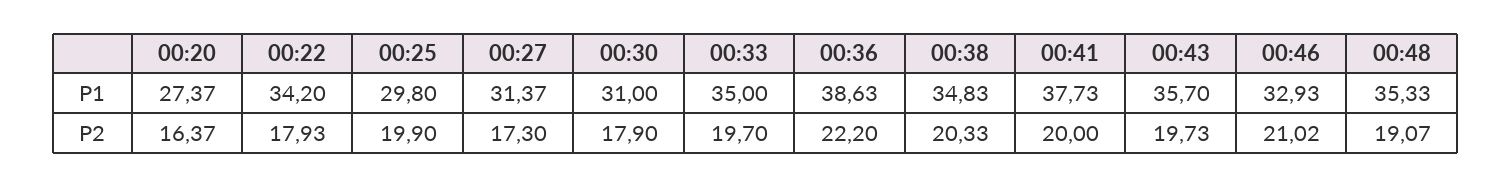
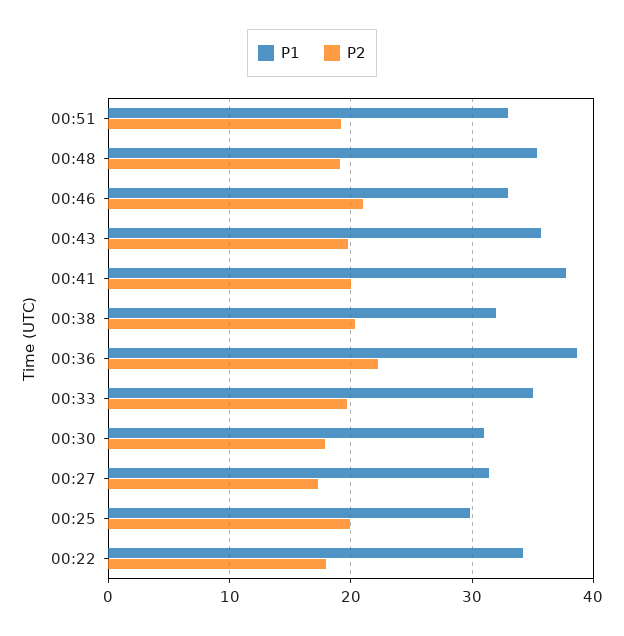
P1, 00:20: 27.37 -> none
P1, 00:38: 34.83 -> 32
P2, 00:20: 16.37 -> none
P1, 00:51: none -> 33
P2, 00:51: none -> 19

